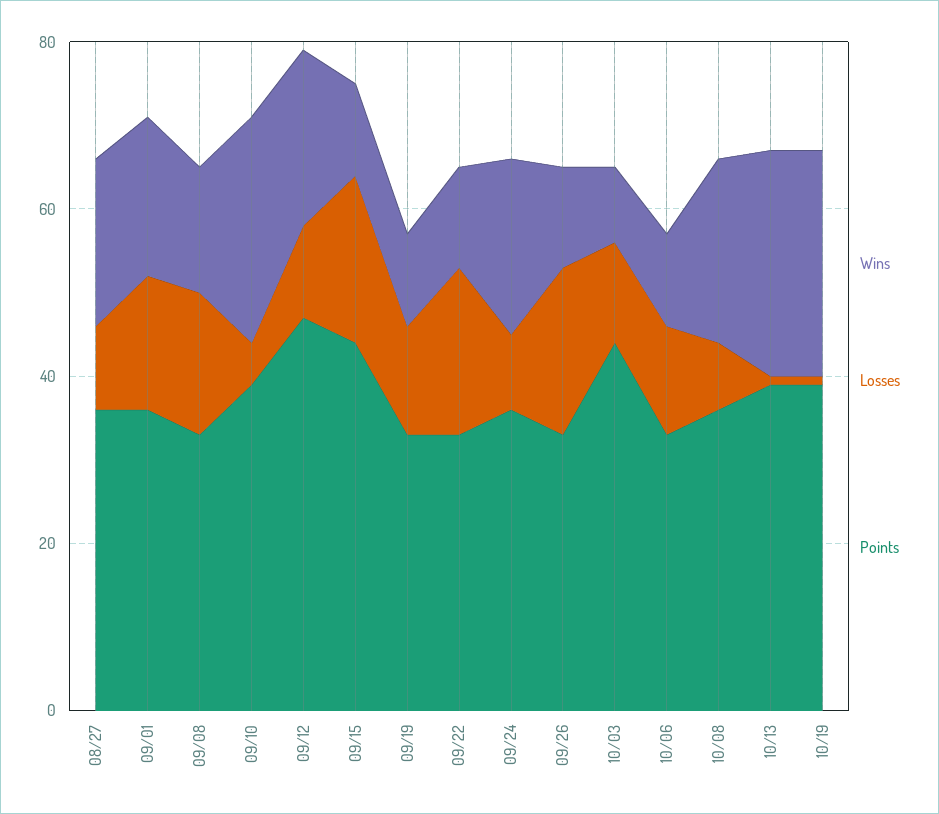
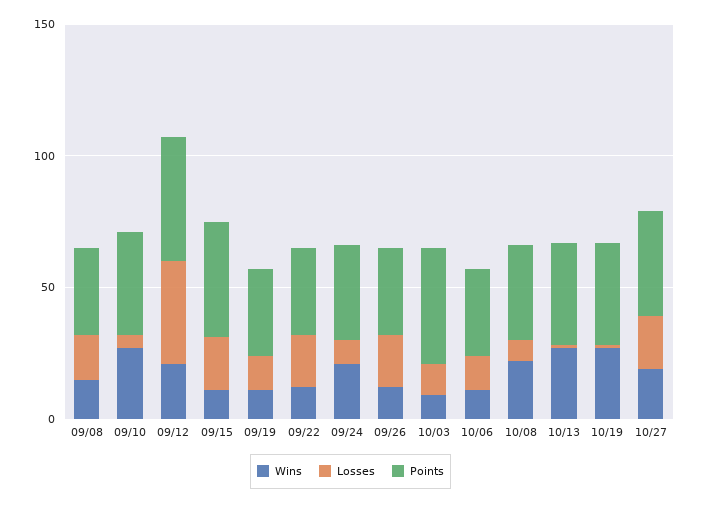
Wins, 08/27: 20 -> none
Losses, 08/27: 10 -> none
Points, 08/27: 35 -> none
Wins, 09/01: 20 -> none
Losses, 09/01: 15 -> none
Points, 09/01: 35 -> none
Losses, 09/12: 10 -> 40
Wins, 10/27: none -> 20
Losses, 10/27: none -> 20
Points, 10/27: none -> 40

